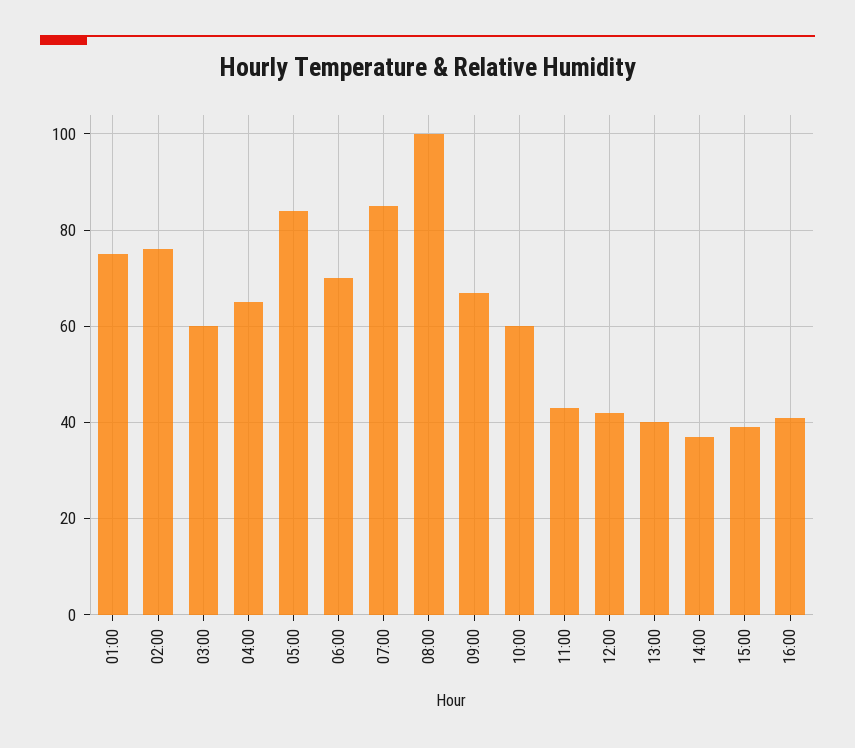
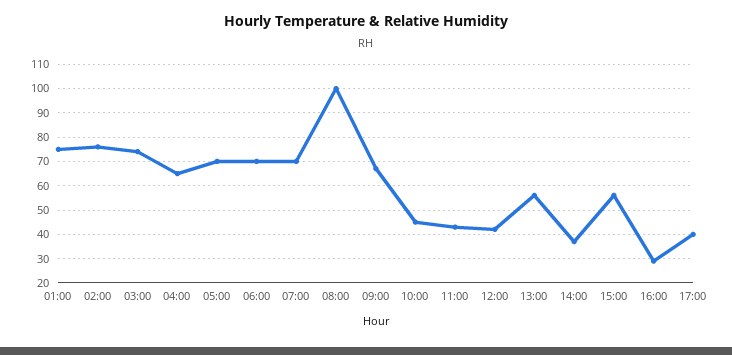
03:00: 60 -> 75
05:00: 85 -> 70
07:00: 85 -> 70
10:00: 60 -> 45
13:00: 40 -> 55
15:00: 40 -> 55
16:00: 40 -> 30
17:00: none -> 40

